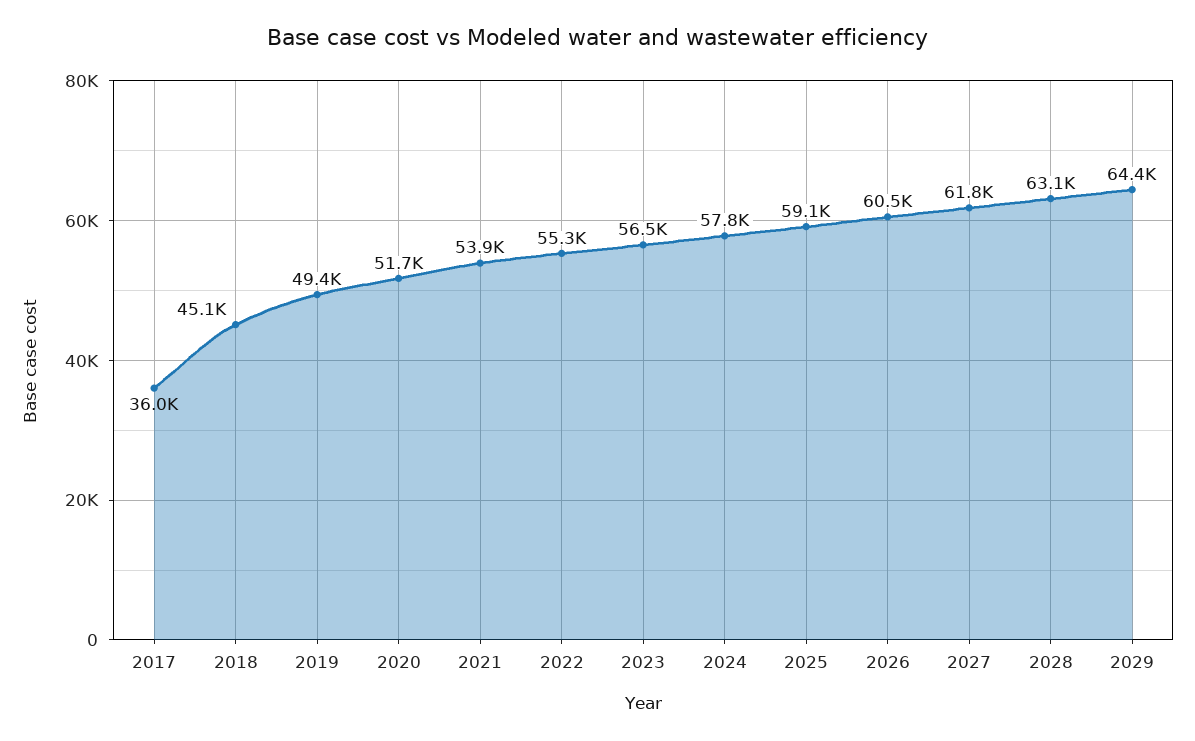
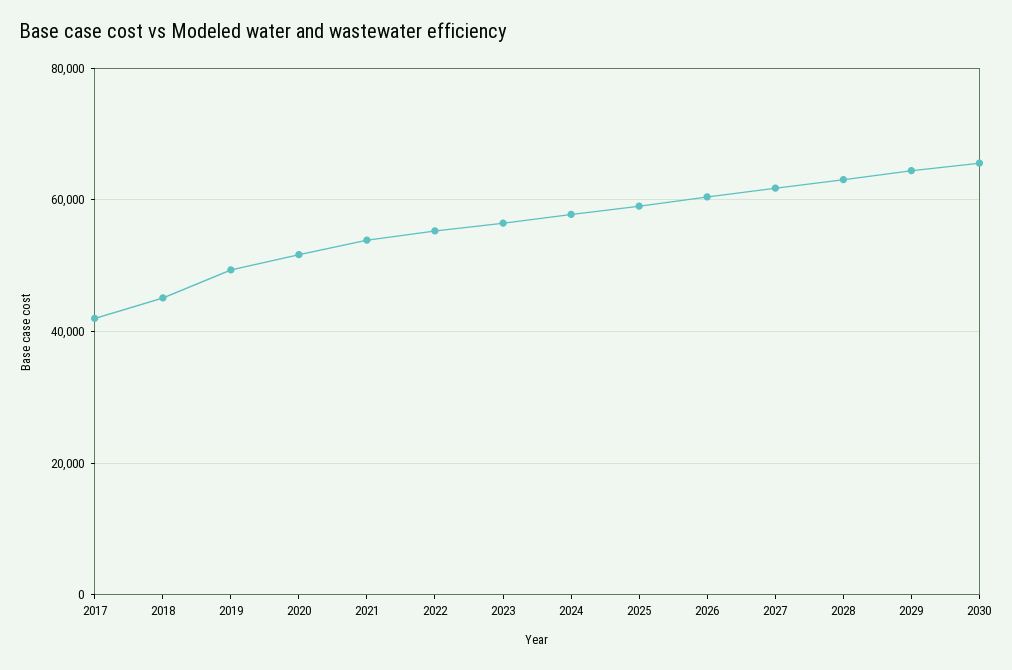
2017: 36000 -> 42000
2030: none -> 66000

